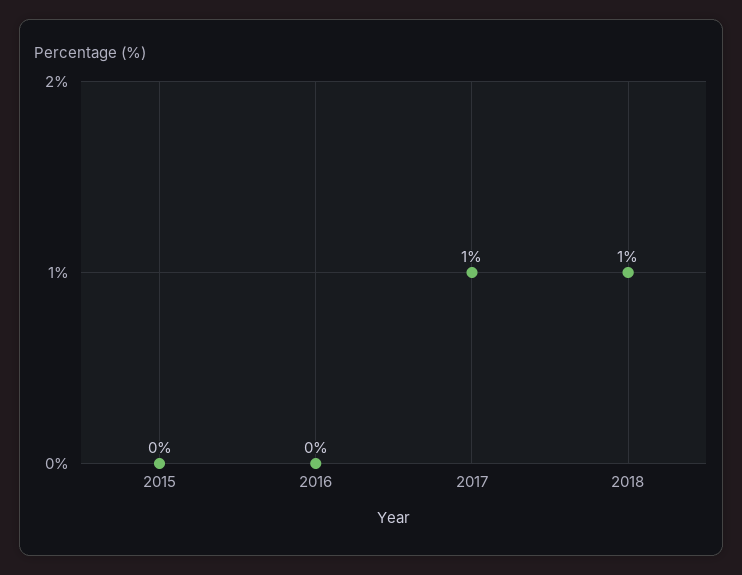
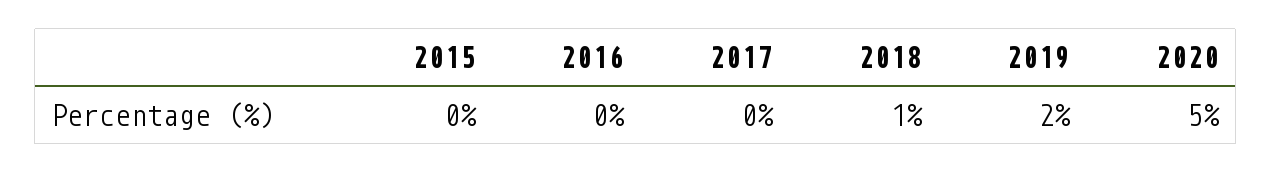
2017: 1 -> 0
2019: none -> 2
2020: none -> 5

